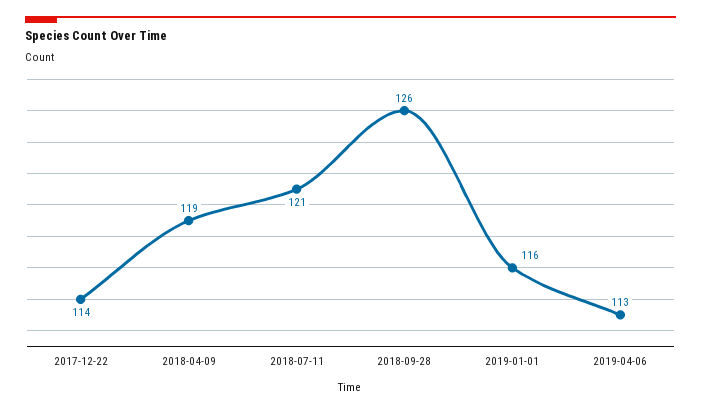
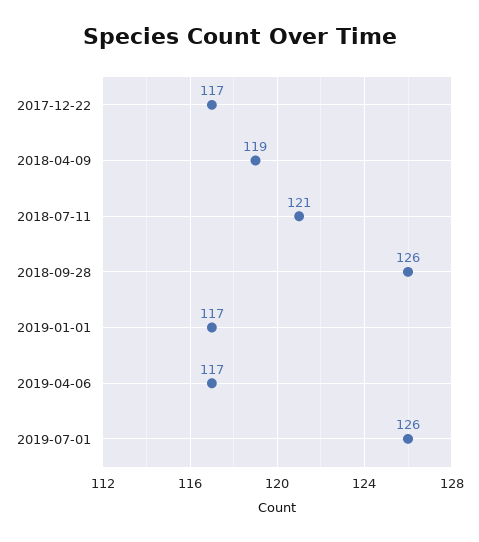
2017-12-22: 114 -> 117
2019-01-01: 116 -> 117
2019-04-06: 113 -> 117
2019-07-01: none -> 126

